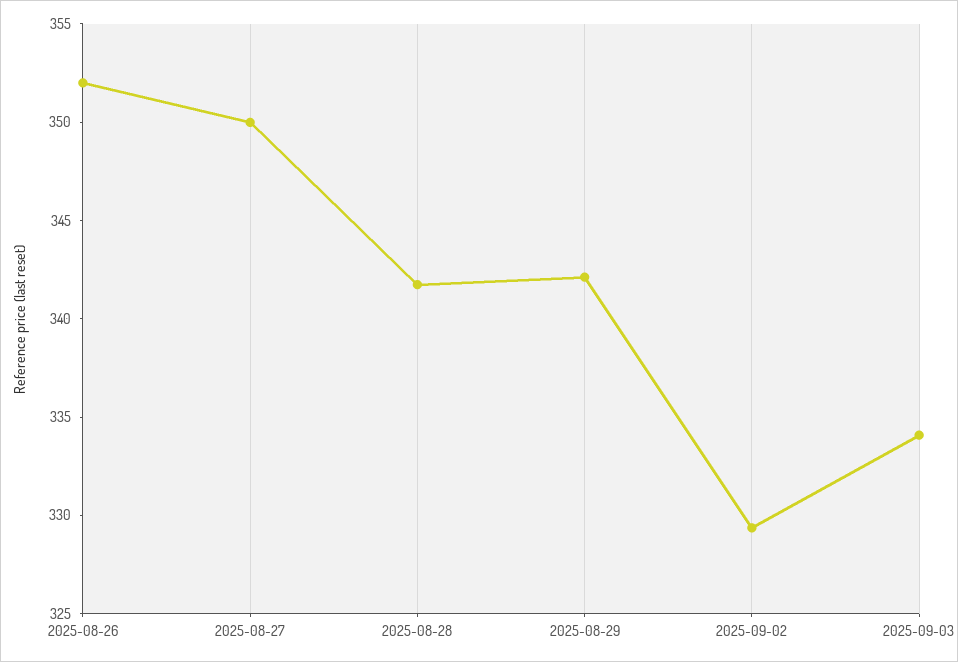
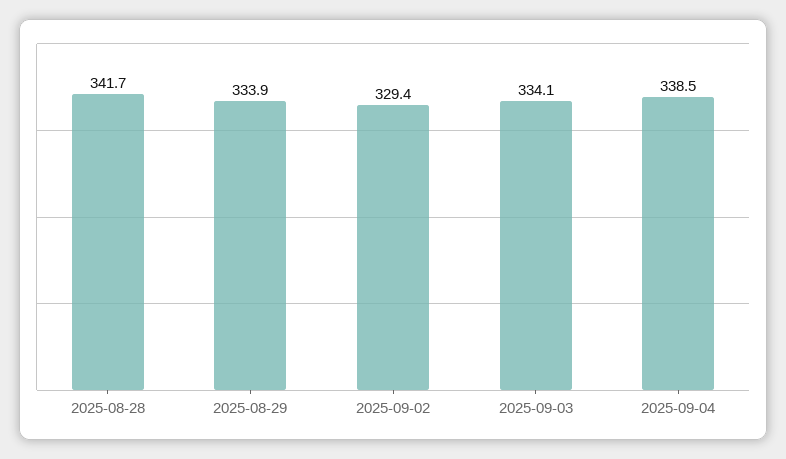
2025-08-26: 352 -> none
2025-08-27: 350 -> none
2025-08-29: 342 -> 333.9
2025-09-04: none -> 338.5

